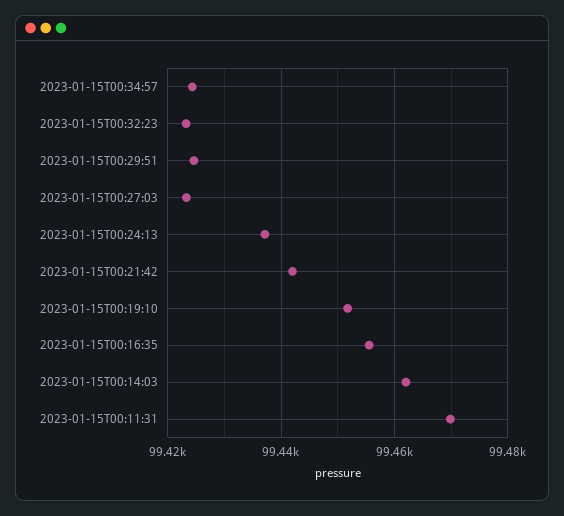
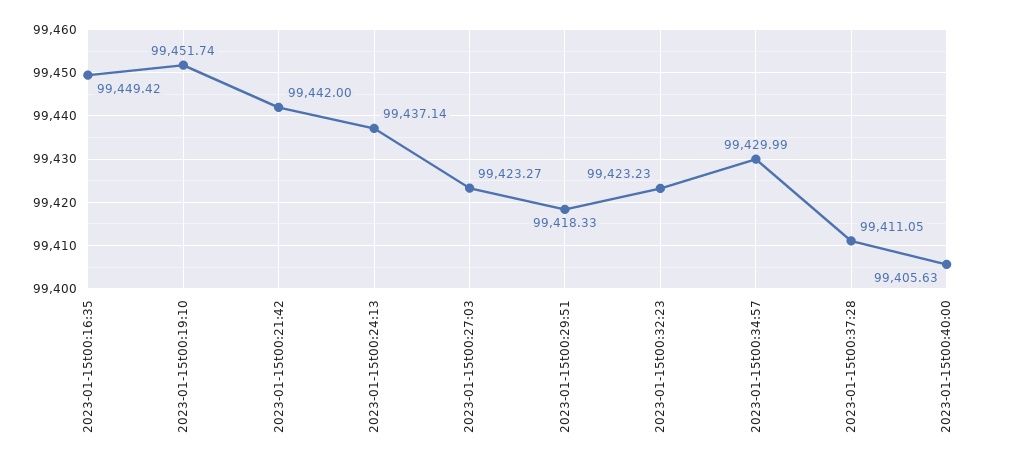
2023-01-15T00:34:57: 99424 -> 99429.99
2023-01-15T00:29:51: 99424 -> 99418.33
2023-01-15T00:16:35: 99456 -> 99449.42
2023-01-15T00:14:03: 99462 -> none
2023-01-15T00:11:31: 99470 -> none
2023-01-15t00:37:28: none -> 99411.05
2023-01-15t00:40:00: none -> 99405.63

